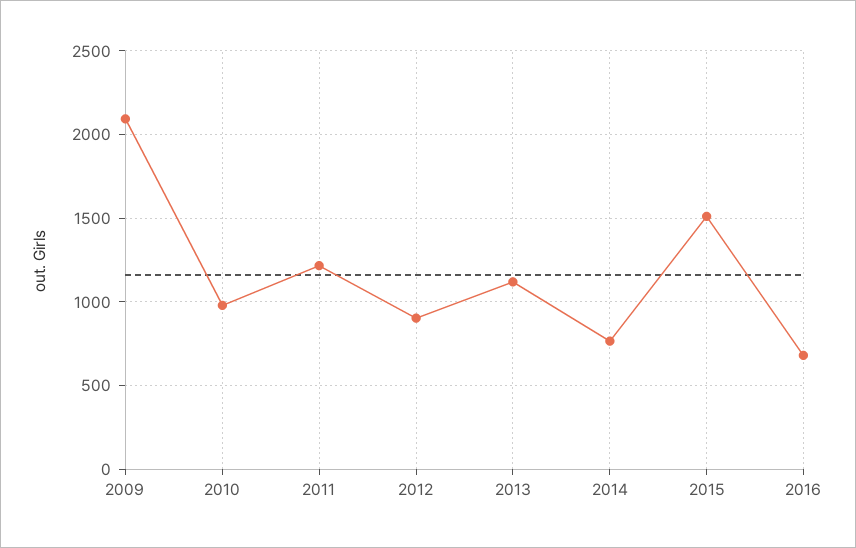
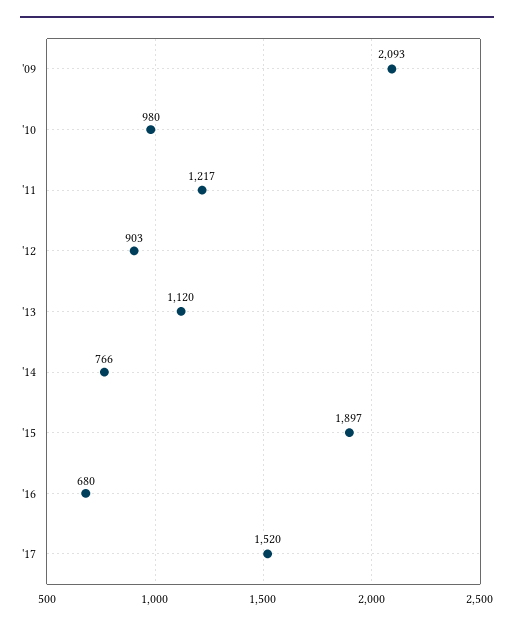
2015: 1500 -> 1897
'17: none -> 1520

